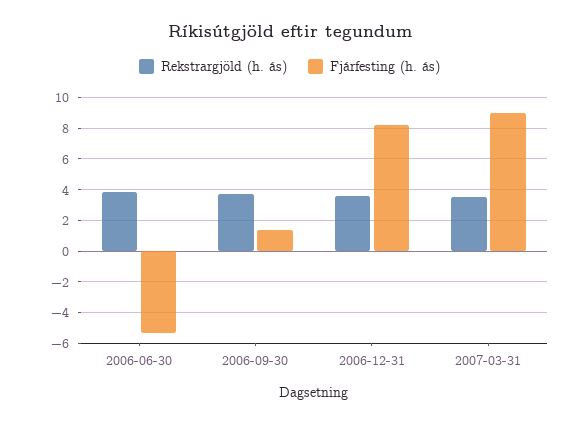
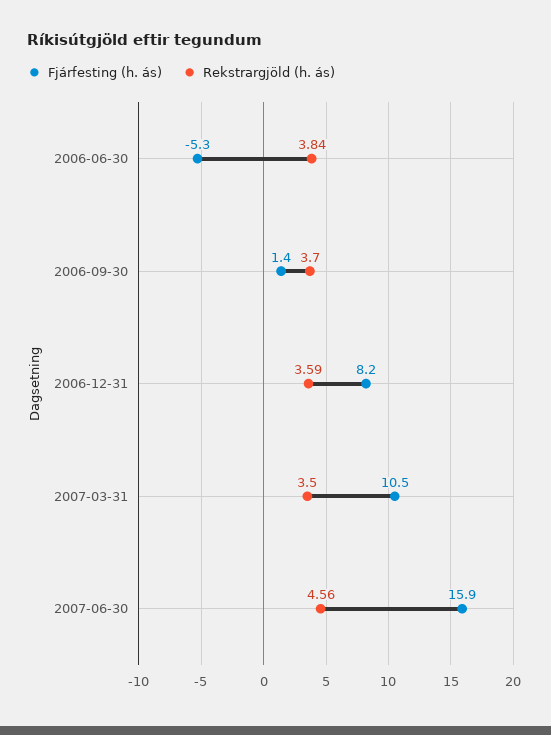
Fjárfesting (h. ás), 2007-03-31: 9 -> 10.5
Fjárfesting (h. ás), 2007-06-30: none -> 15.9
Rekstrargjöld (h. ás), 2007-06-30: none -> 4.56

